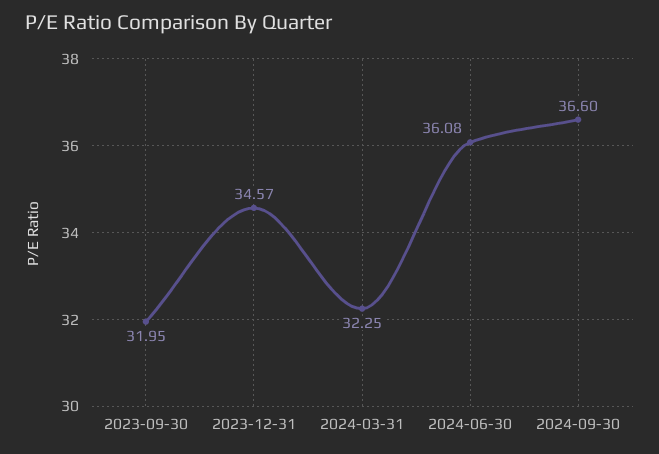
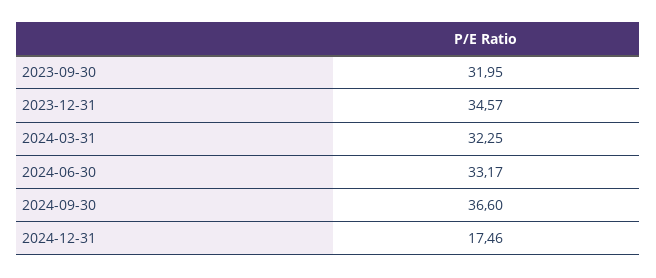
2024-06-30: 36.08 -> 33.17
2024-12-31: none -> 17.46

